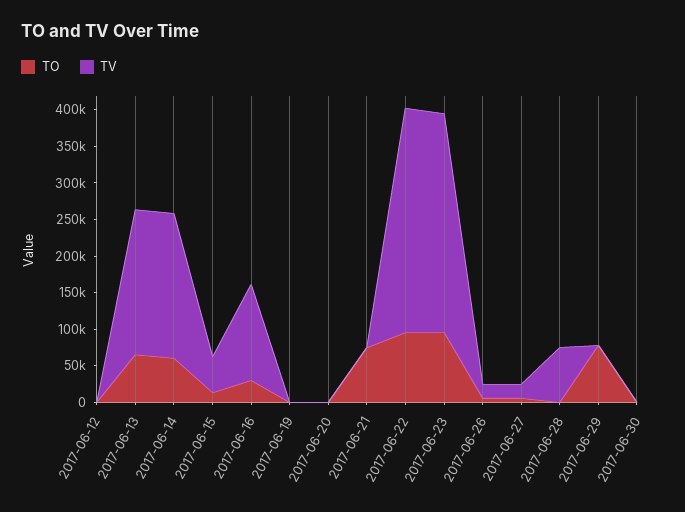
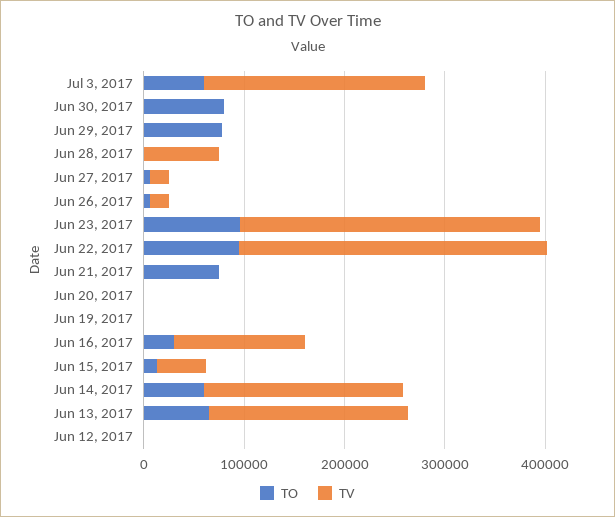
TO, 2017-06-30: 0 -> 80000
TO, Jul 3, 2017: none -> 60000
TV, Jul 3, 2017: none -> 220000

